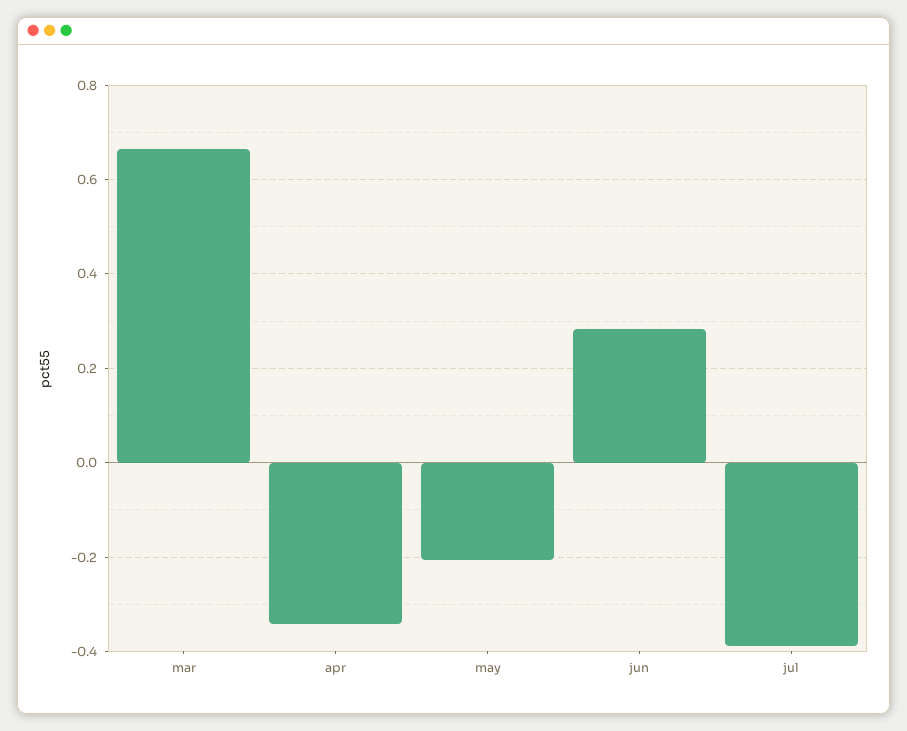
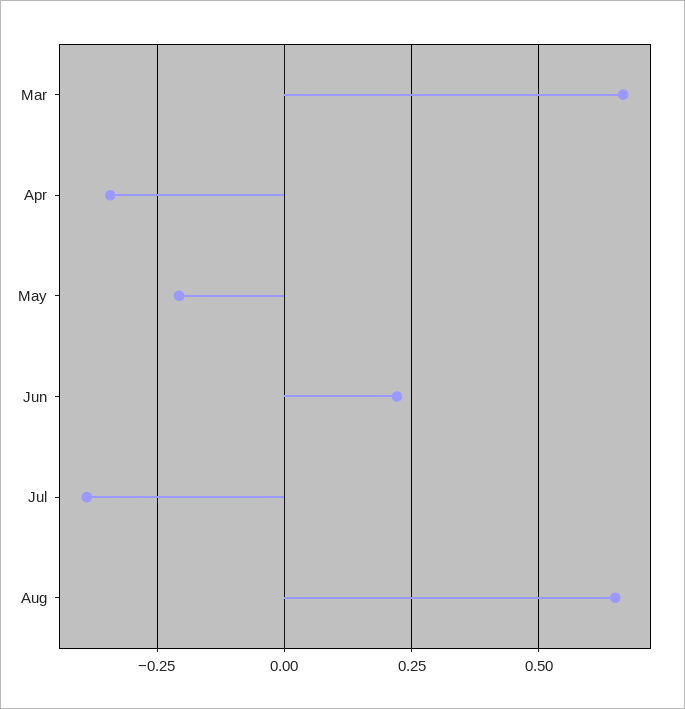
jun: 0.28 -> 0.225
Aug: none -> 0.65

